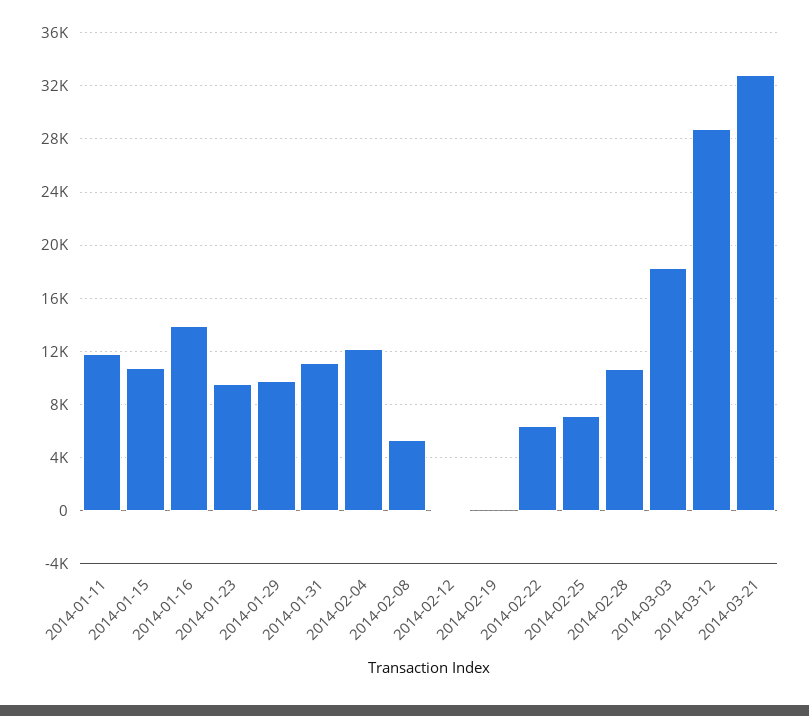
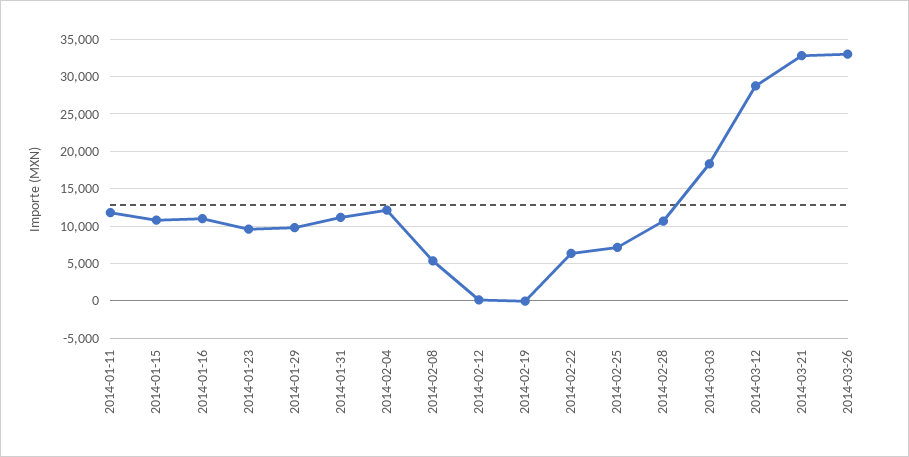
2014-01-16: 14000 -> 11000
2014-03-26: none -> 33000

